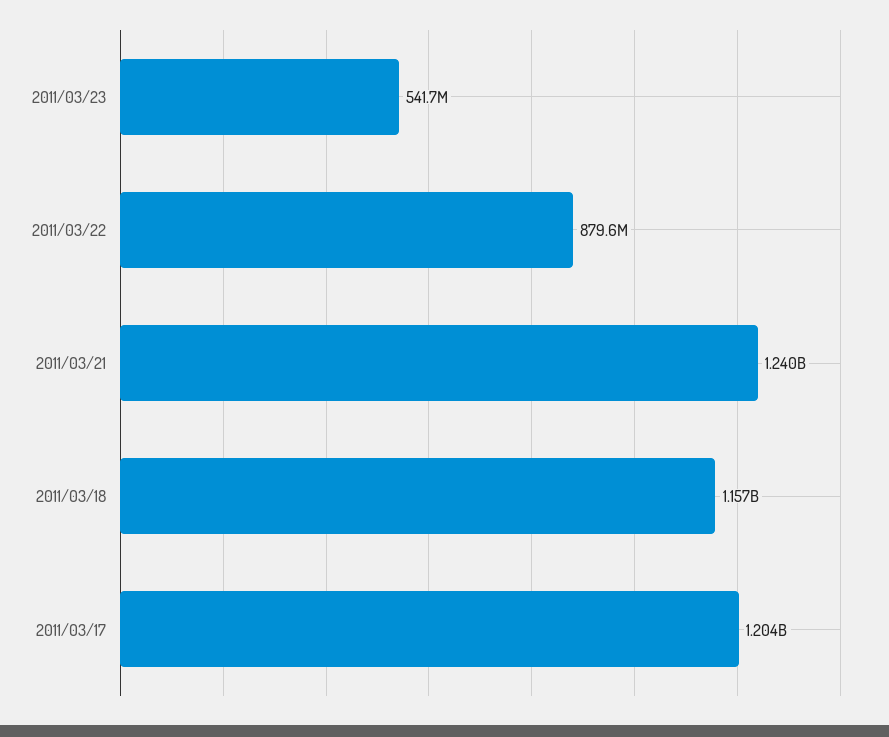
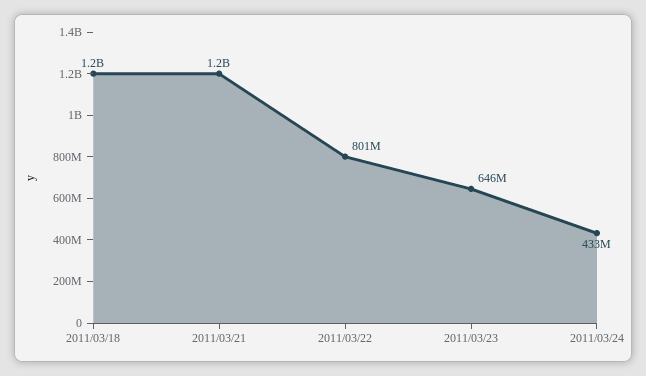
2011/03/23: 541700000 -> 646000000
2011/03/22: 879600000 -> 801000000
2011/03/17: 1204000000 -> none
2011/03/24: none -> 433000000

